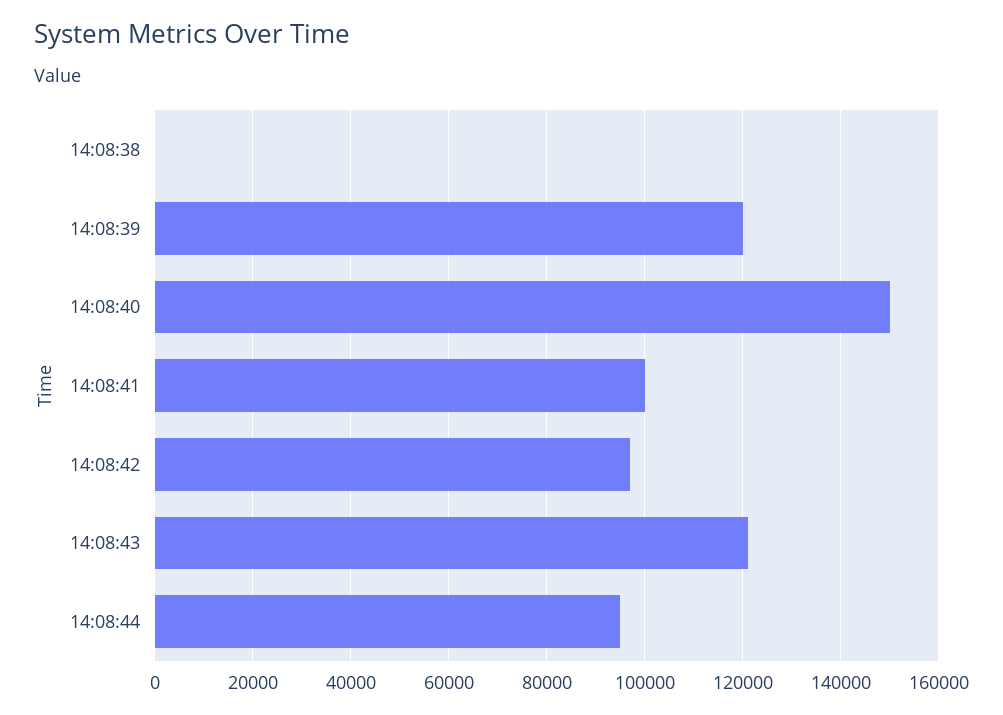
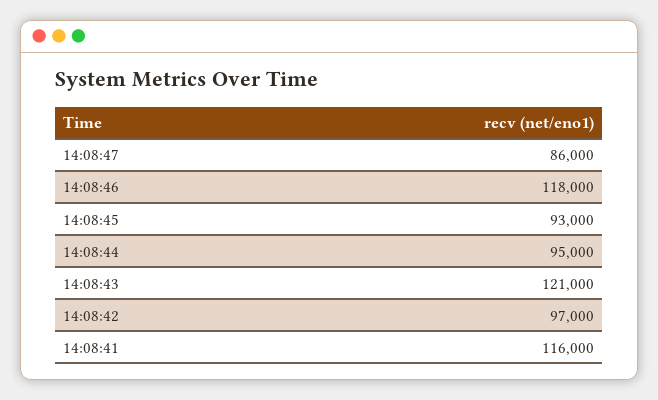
14:08:38: 0 -> none
14:08:39: 120000 -> none
14:08:40: 150000 -> none
14:08:41: 100000 -> 116000
14:08:47: none -> 86000
14:08:46: none -> 118000
14:08:45: none -> 93000

